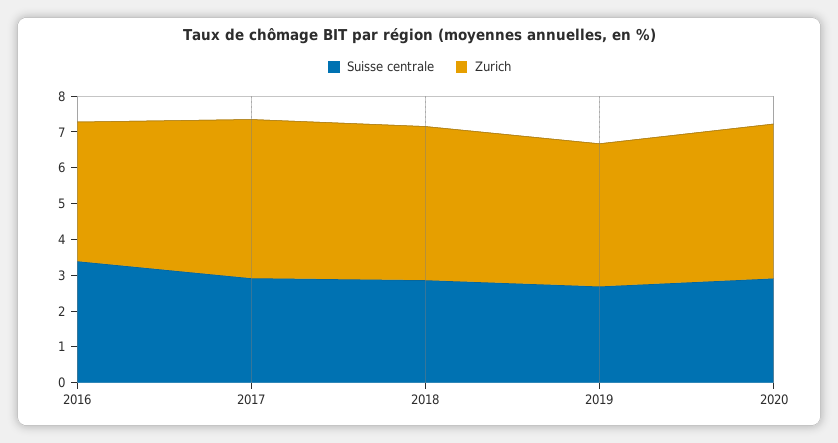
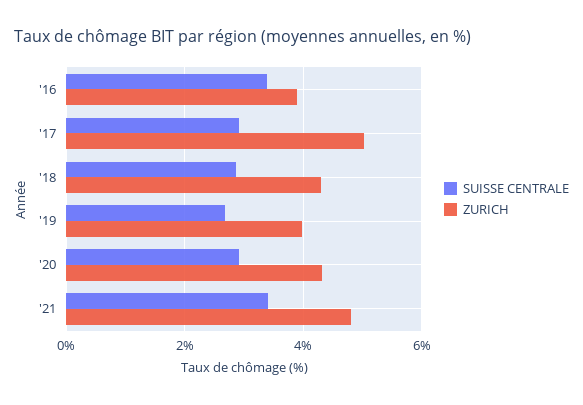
Zurich, 2017: 4.5 -> 5
Suisse centrale, '21: none -> 3.4
Zurich, '21: none -> 4.8

